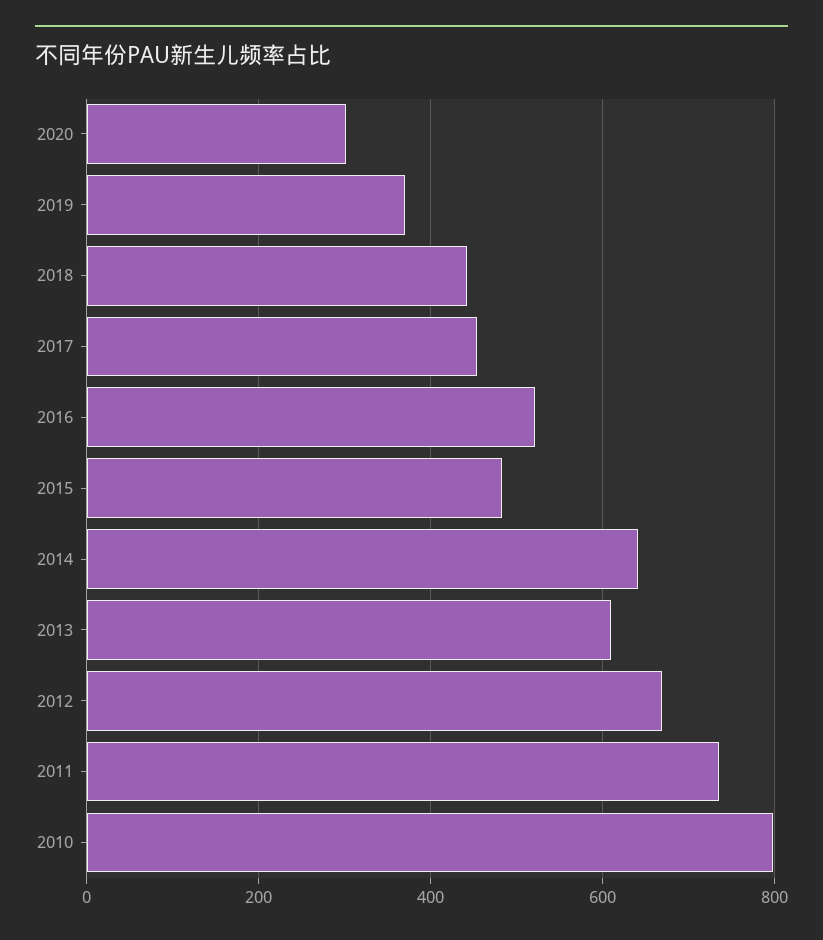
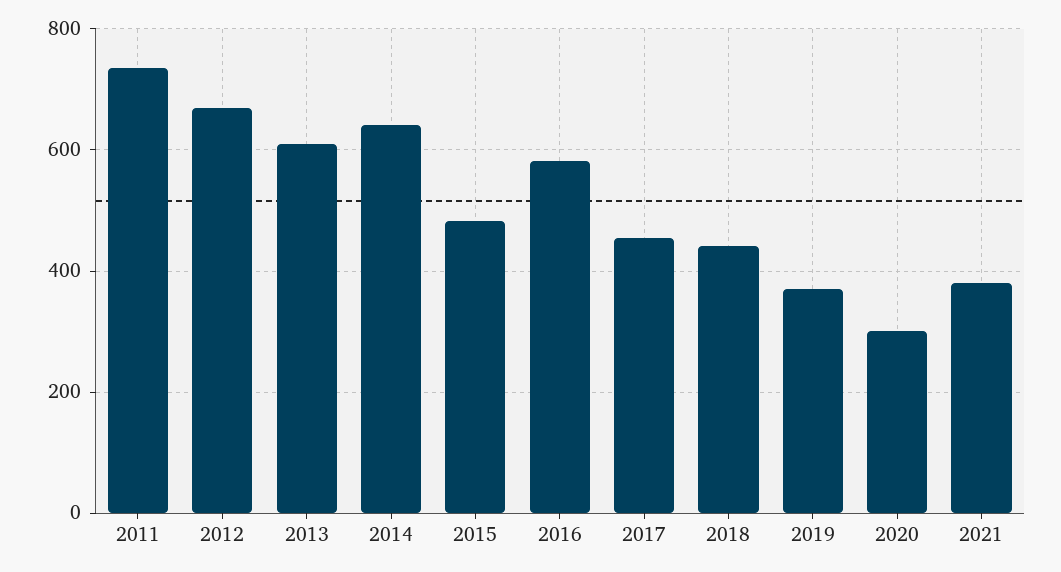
2016: 520 -> 580
2010: 800 -> none
2021: none -> 380

